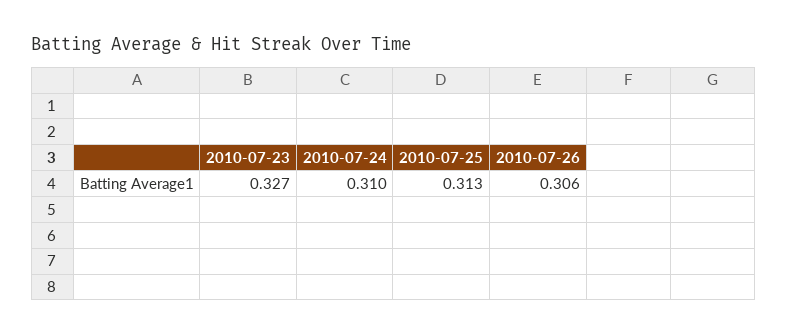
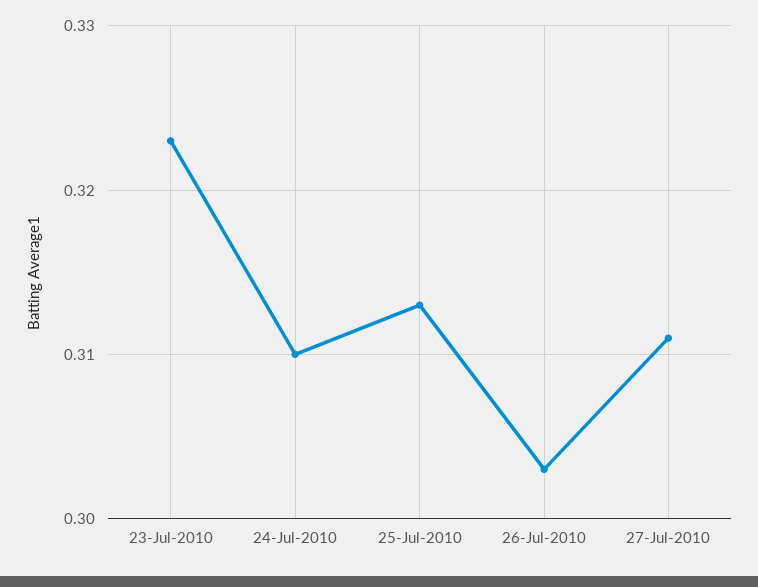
2010-07-23: 0.327 -> 0.323
2010-07-26: 0.306 -> 0.303
27-Jul-2010: none -> 0.311

